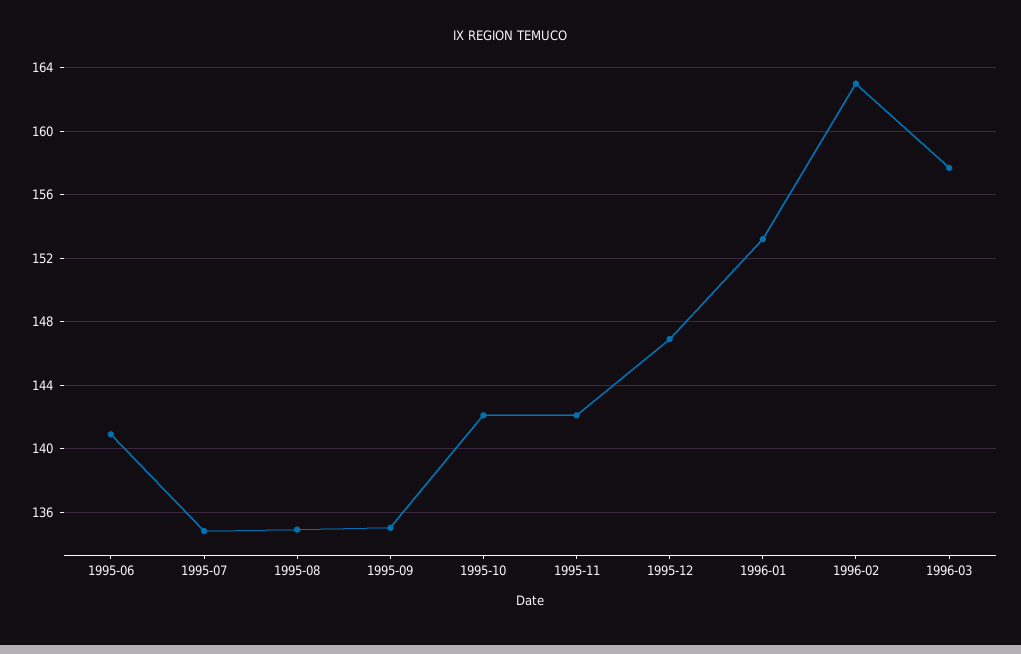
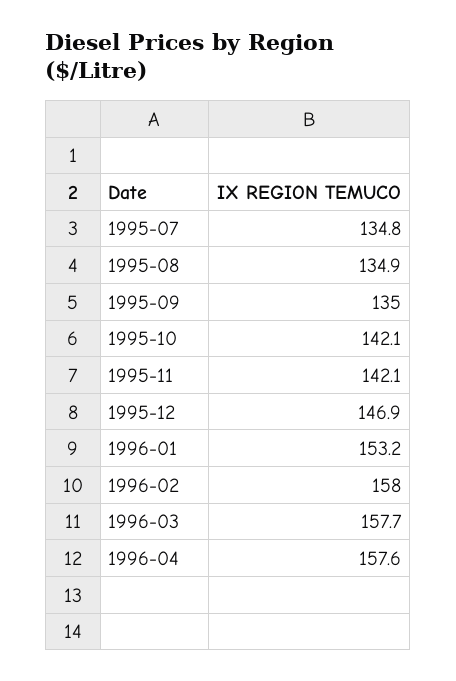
1995-06: 141 -> none
1996-02: 163 -> 158
1996-04: none -> 157.6

